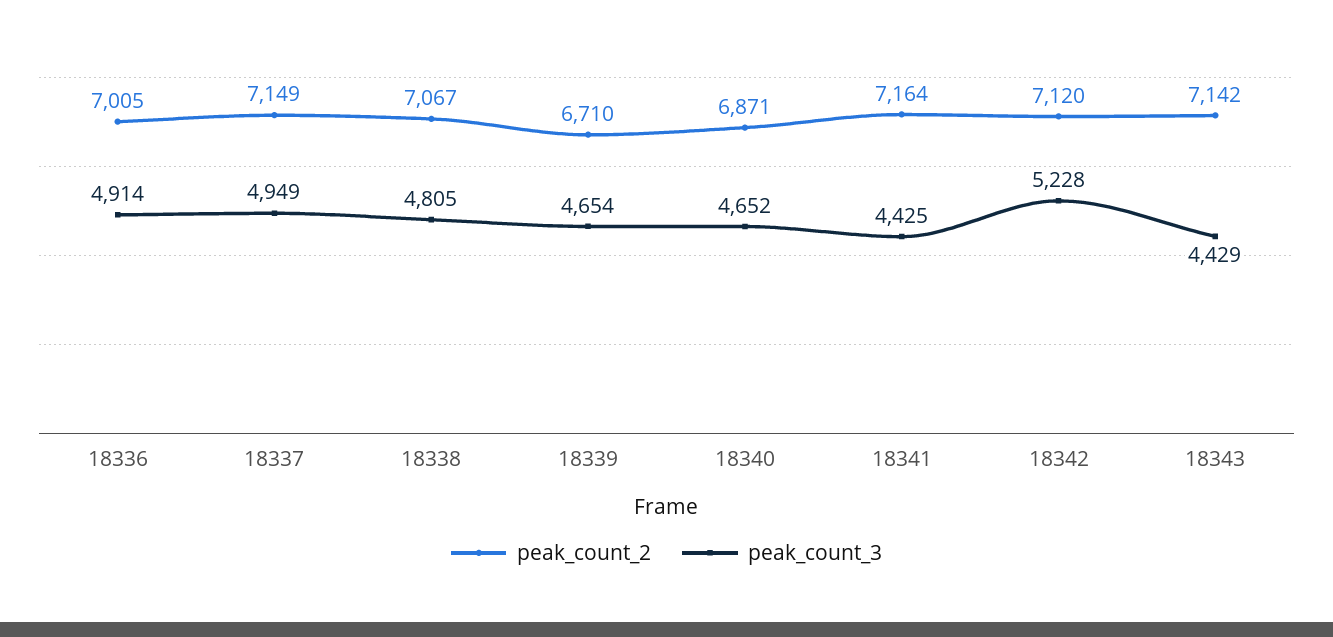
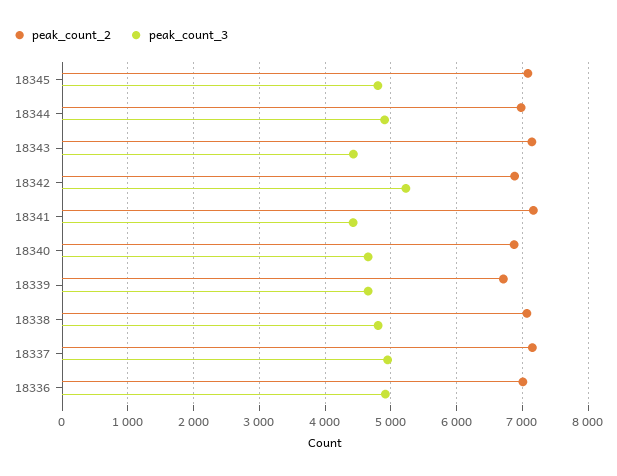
peak_count_2, 18342: 7120 -> 6900
peak_count_2, 18345: none -> 7100
peak_count_3, 18345: none -> 4800
peak_count_2, 18344: none -> 7000
peak_count_3, 18344: none -> 4900

